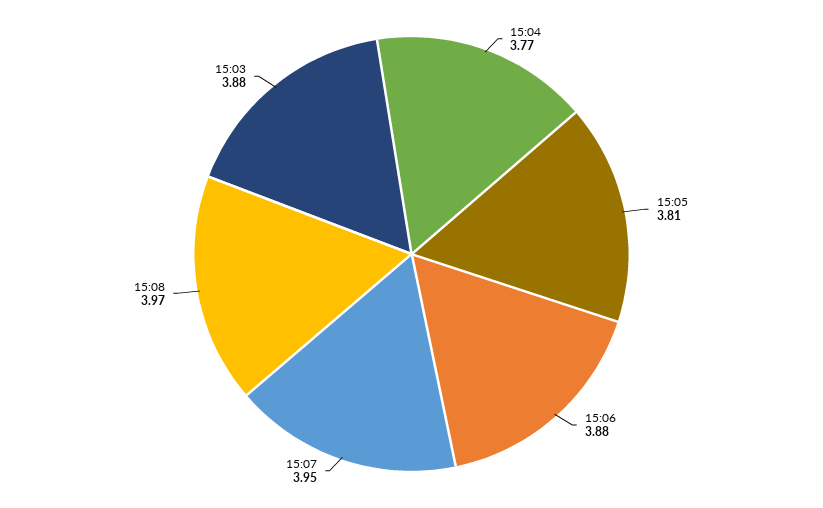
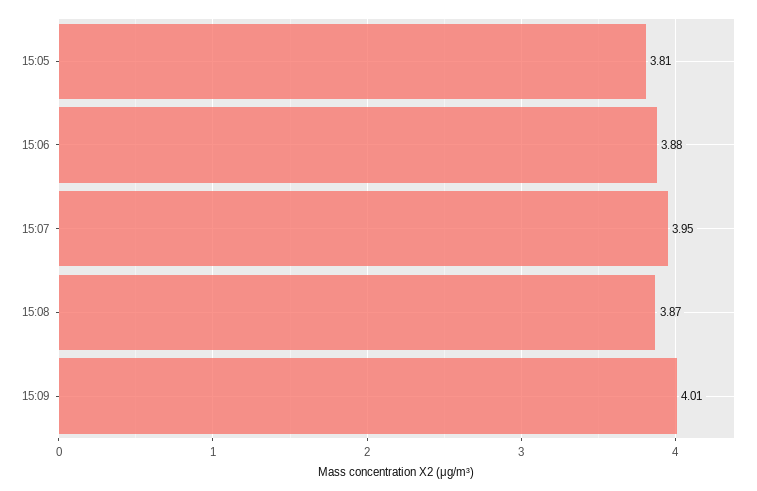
15:04: 3.77 -> none
15:08: 3.97 -> 3.87
15:03: 3.88 -> none
15:09: none -> 4.01

